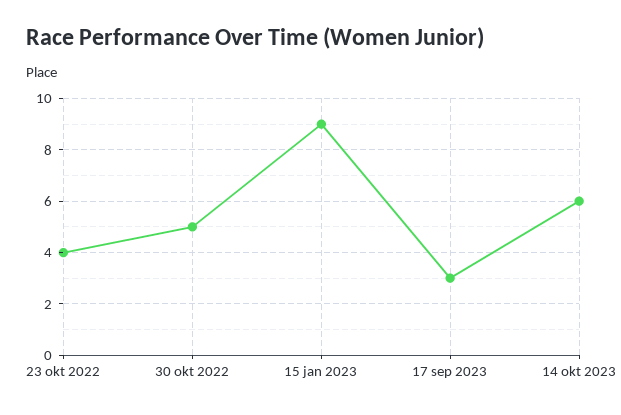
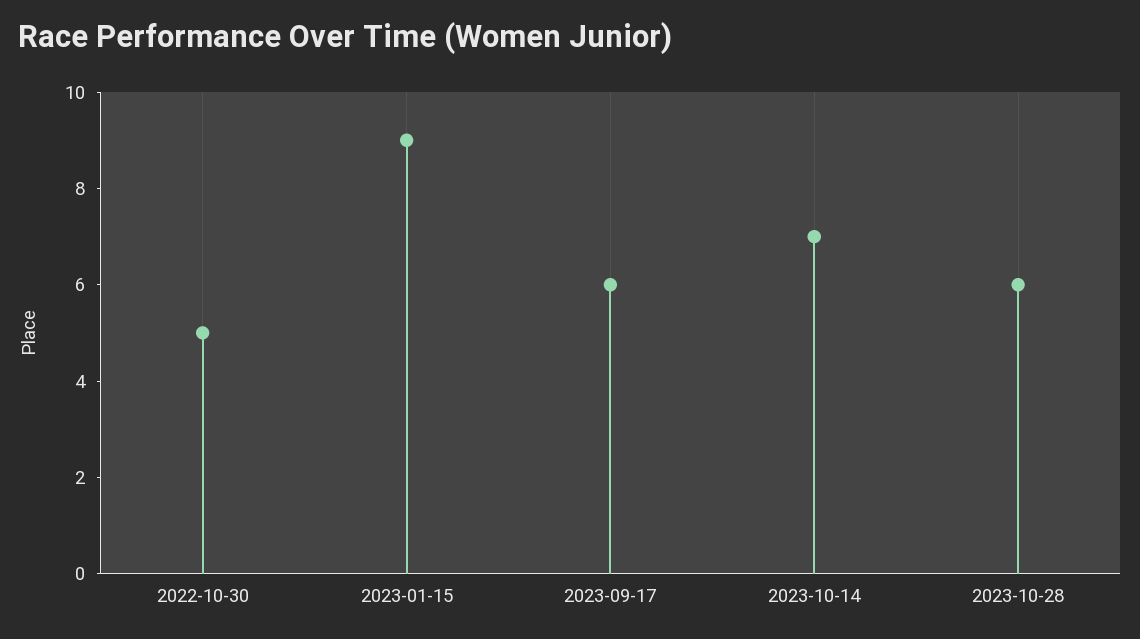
23 okt 2022: 4 -> none
17 sep 2023: 3 -> 6
14 okt 2023: 6 -> 7
2023-10-28: none -> 6

